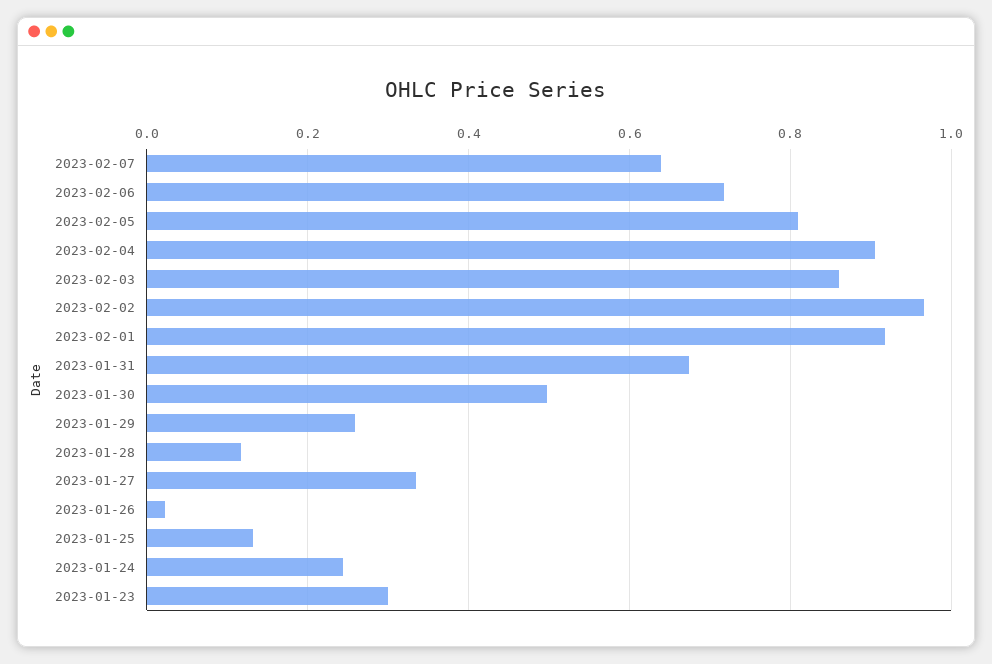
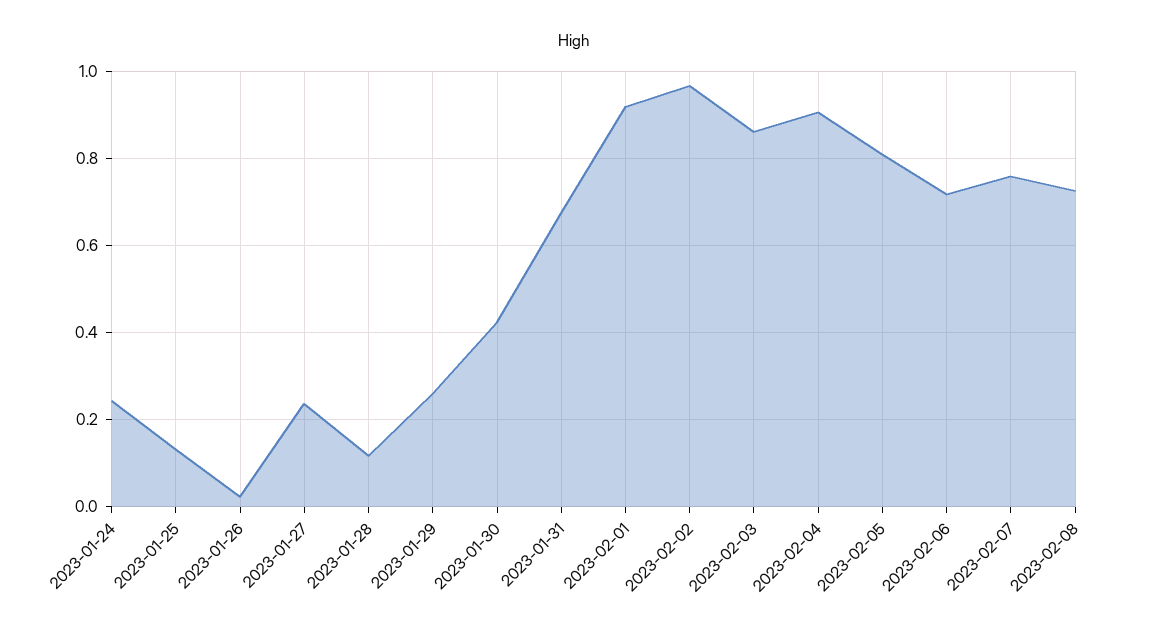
2023-02-07: 0.64 -> 0.76
2023-01-30: 0.5 -> 0.42
2023-01-27: 0.34 -> 0.24
2023-01-23: 0.3 -> none
2023-02-08: none -> 0.72

